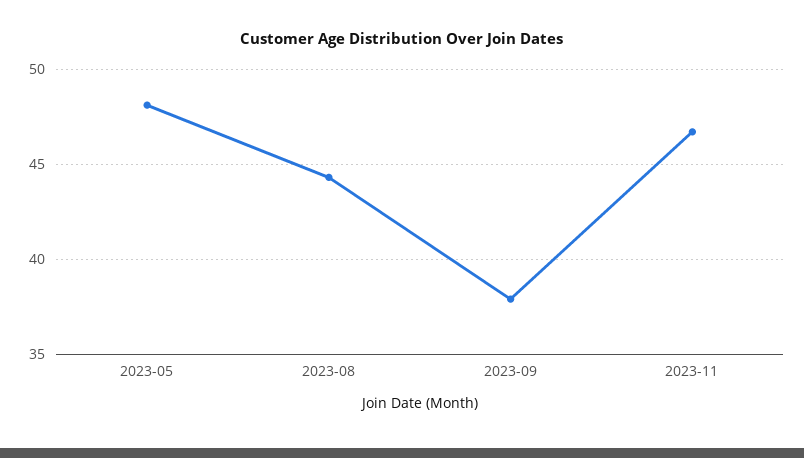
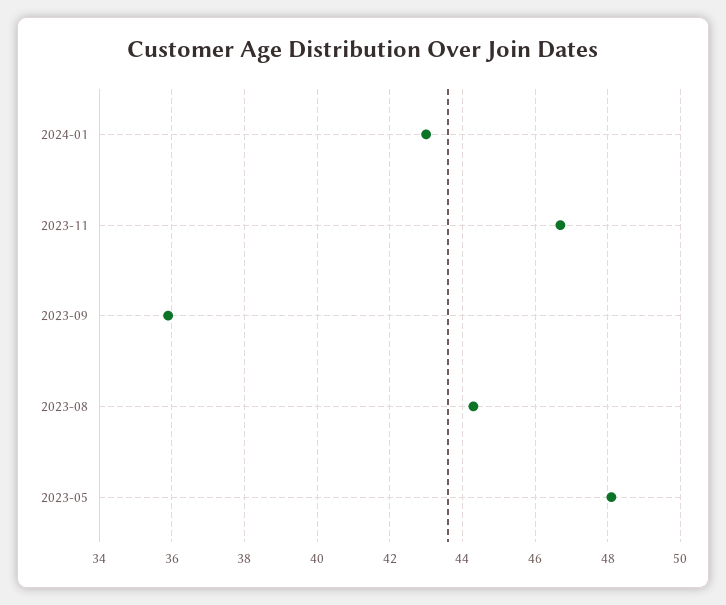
2023-09: 38 -> 36
2024-01: none -> 43

